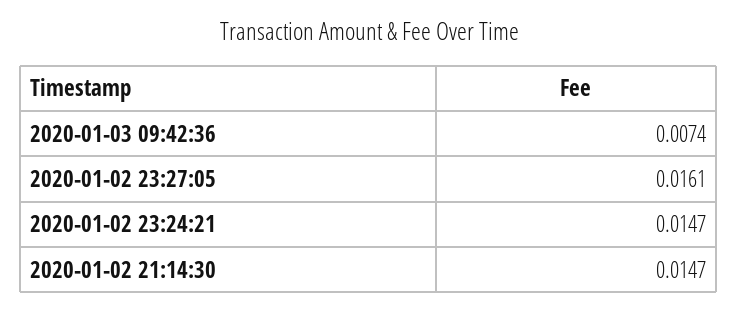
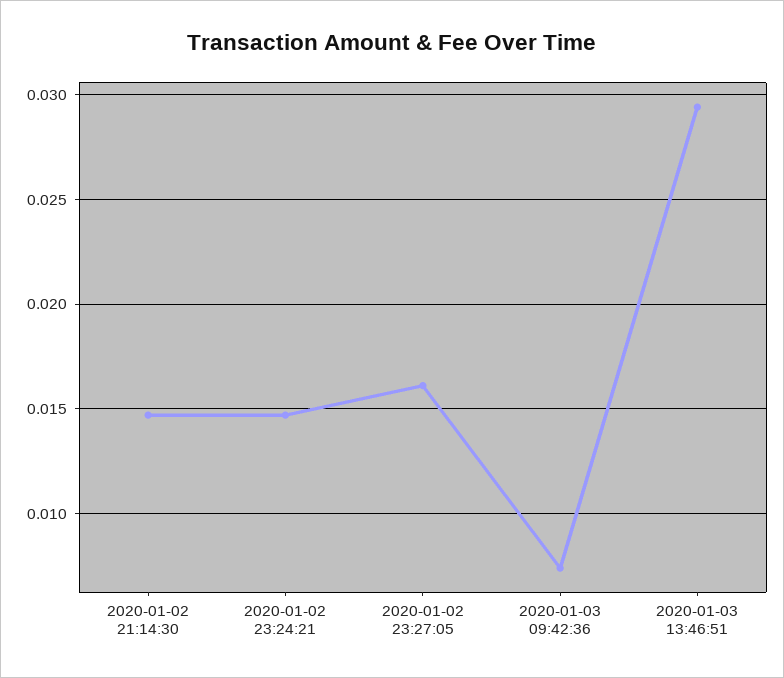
2020-01-03 13:46:51: none -> 0.0295

